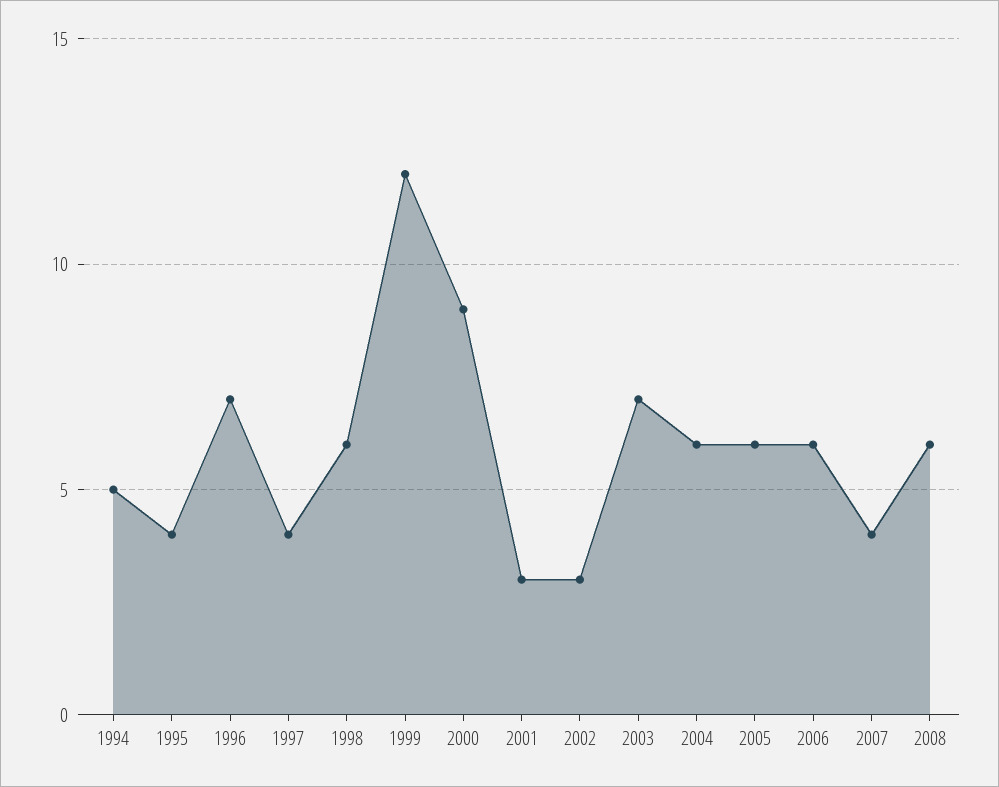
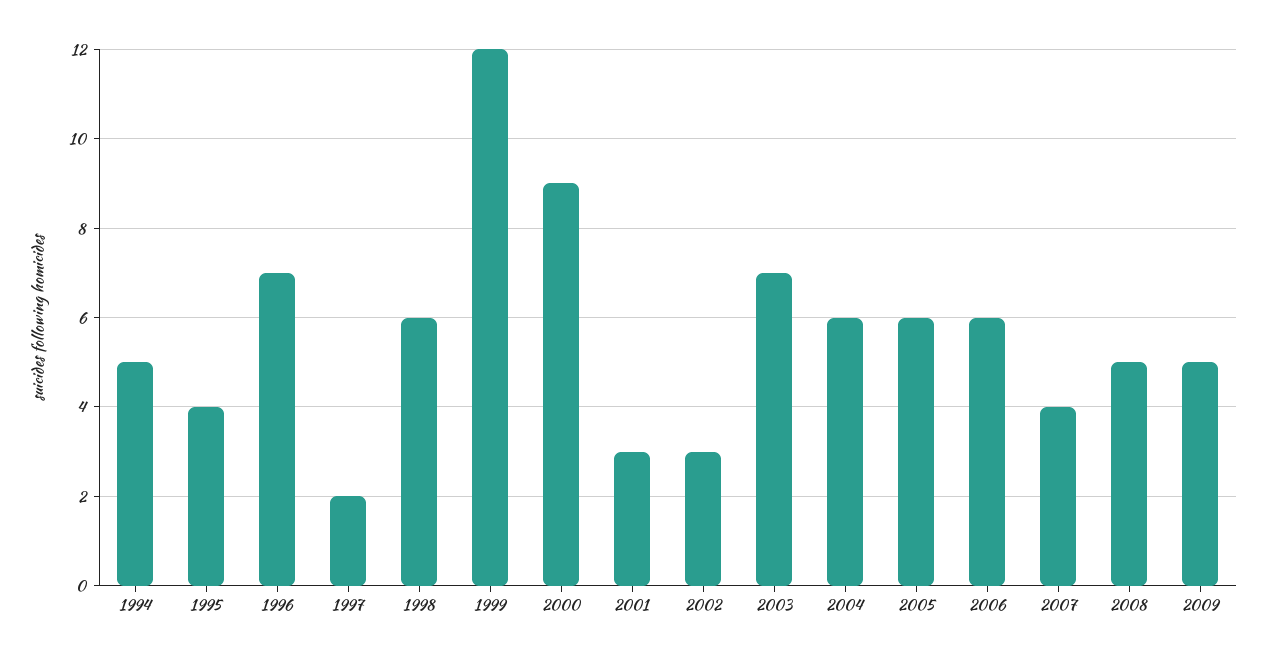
1997: 4 -> 2
2008: 6 -> 5
2009: none -> 5

